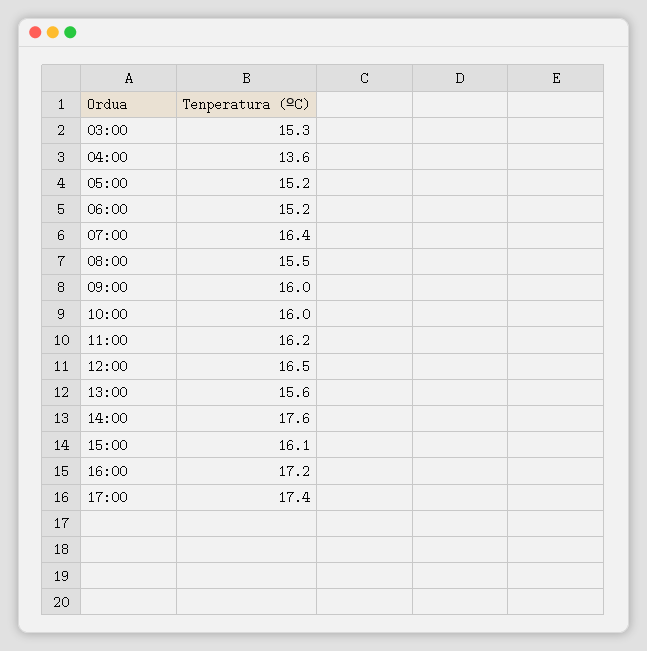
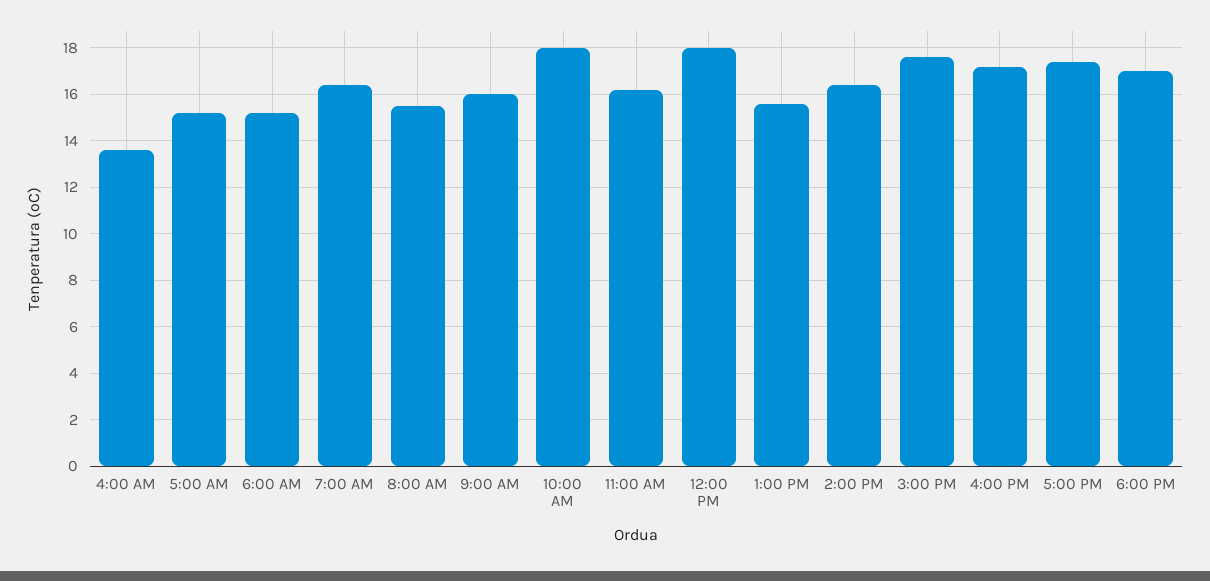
03:00: 15.3 -> none
10:00: 16 -> 18
12:00: 16.5 -> 18
14:00: 17.6 -> 16.5
15:00: 16.1 -> 17.5
6:00 PM: none -> 17

